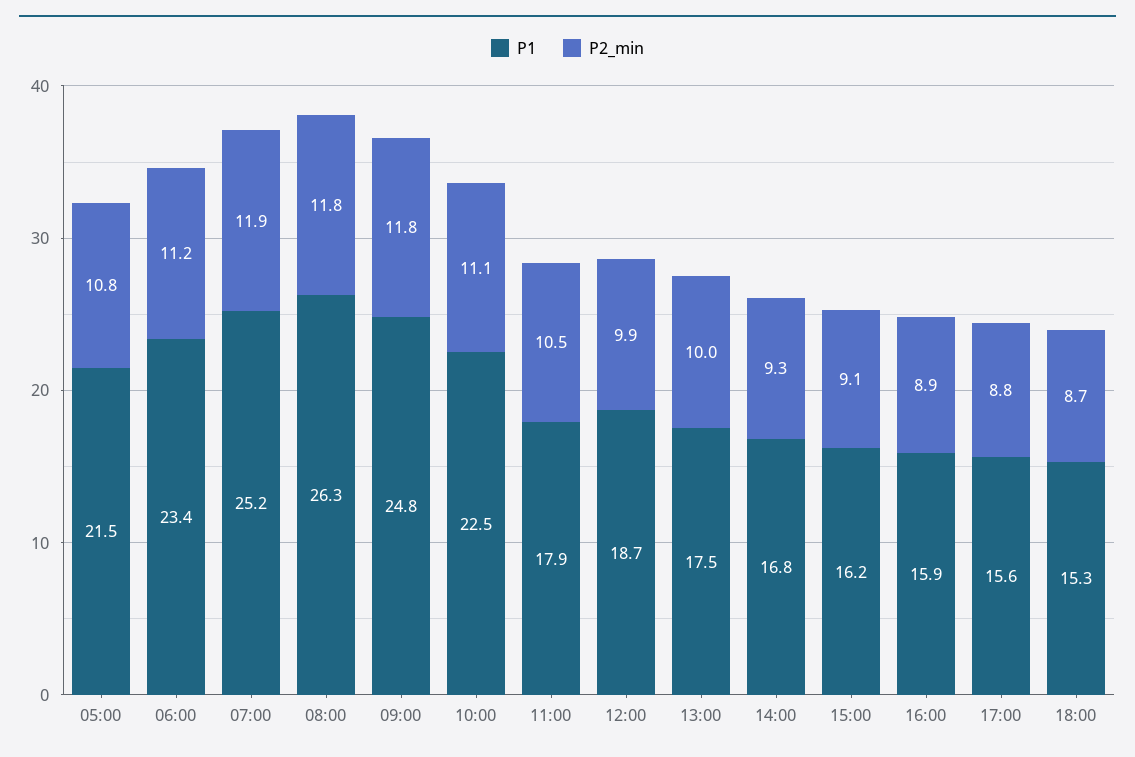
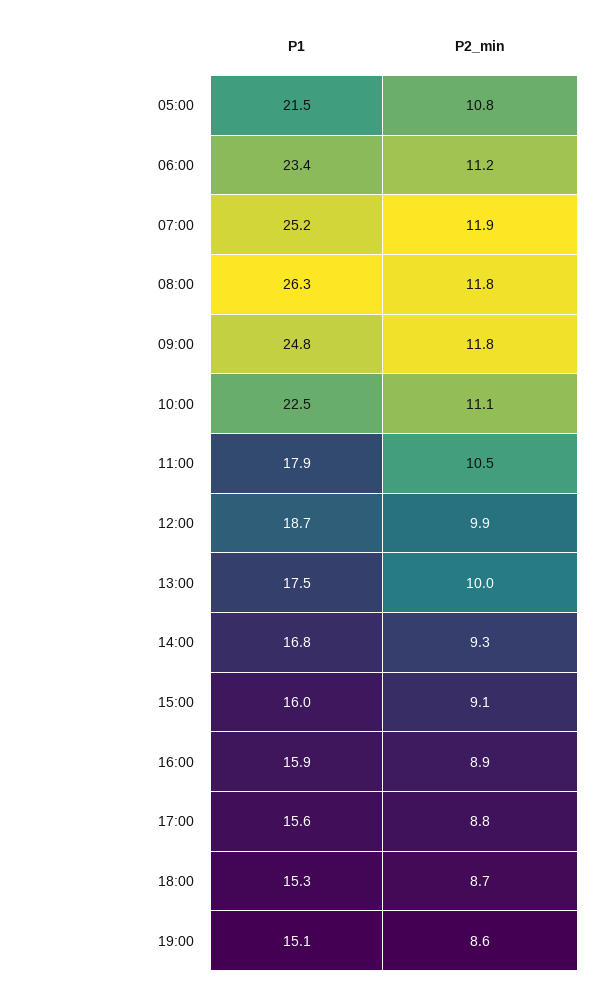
P1, 15:00: 16.2 -> 16
P1, 19:00: none -> 15.1
P2_min, 19:00: none -> 8.6

